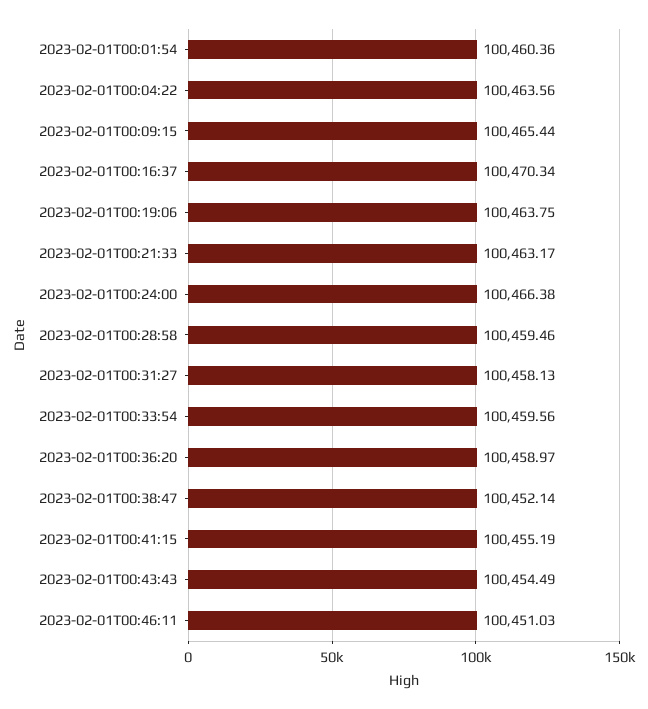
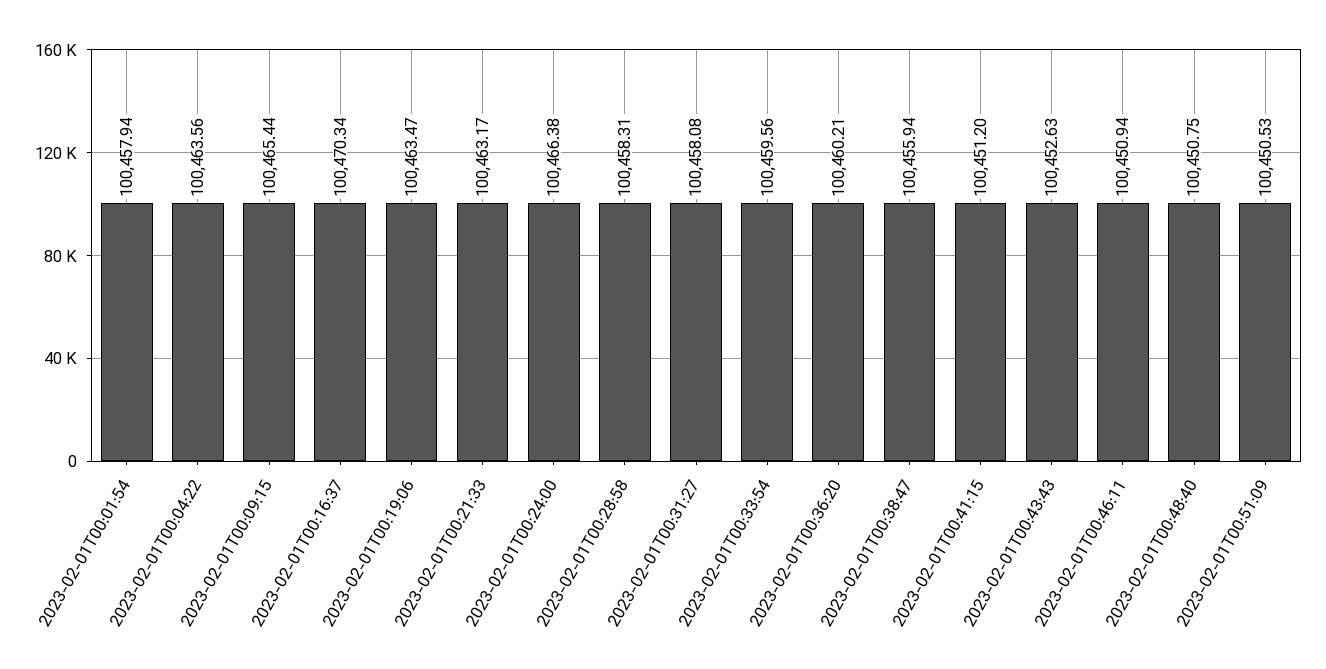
2023-02-01T00:01:54: 100460.36 -> 100457.94
2023-02-01T00:19:06: 100463.75 -> 100463.47
2023-02-01T00:28:58: 100459.46 -> 100458.31
2023-02-01T00:31:27: 100458.13 -> 100458.08
2023-02-01T00:36:20: 100458.97 -> 100460.21
2023-02-01T00:38:47: 100452.14 -> 100455.94
2023-02-01T00:41:15: 100455.19 -> 100451.2
2023-02-01T00:43:43: 100454.49 -> 100452.63
2023-02-01T00:46:11: 100451.03 -> 100450.94
2023-02-01T00:48:40: none -> 100450.75
2023-02-01T00:51:09: none -> 100450.53

